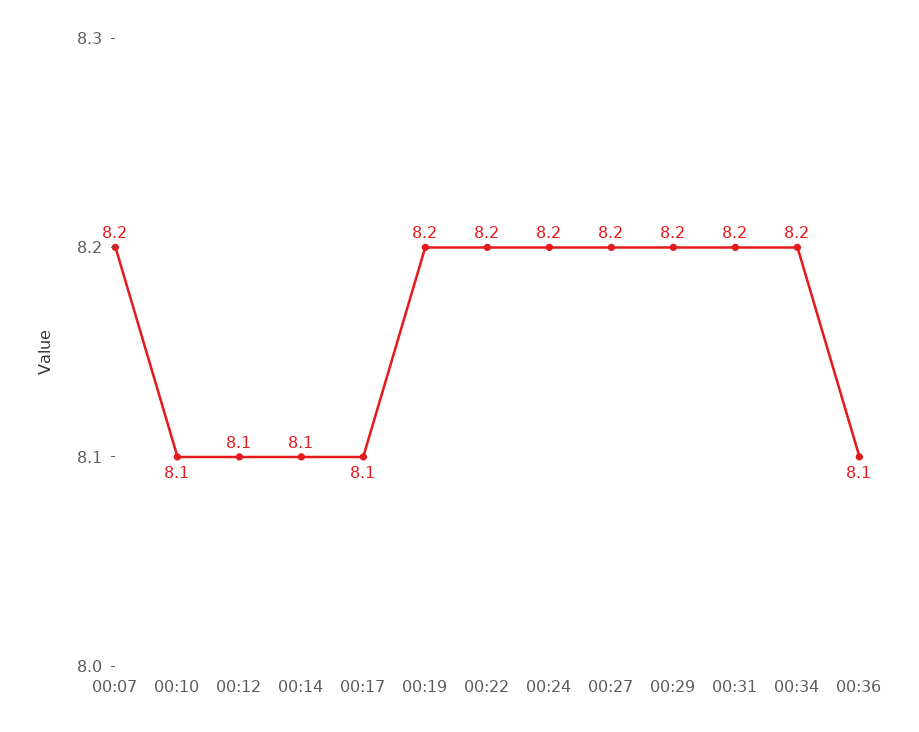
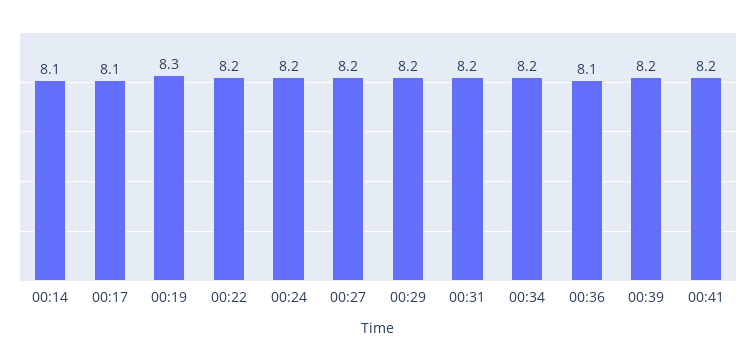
00:07: 8.2 -> none
00:10: 8.1 -> none
00:12: 8.1 -> none
00:19: 8.2 -> 8.3
00:39: none -> 8.2
00:41: none -> 8.2

